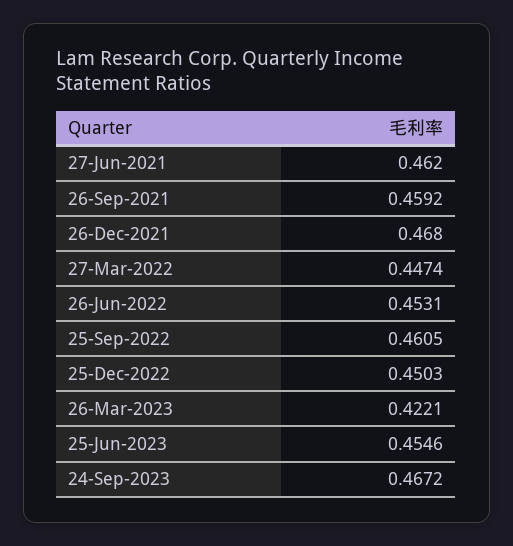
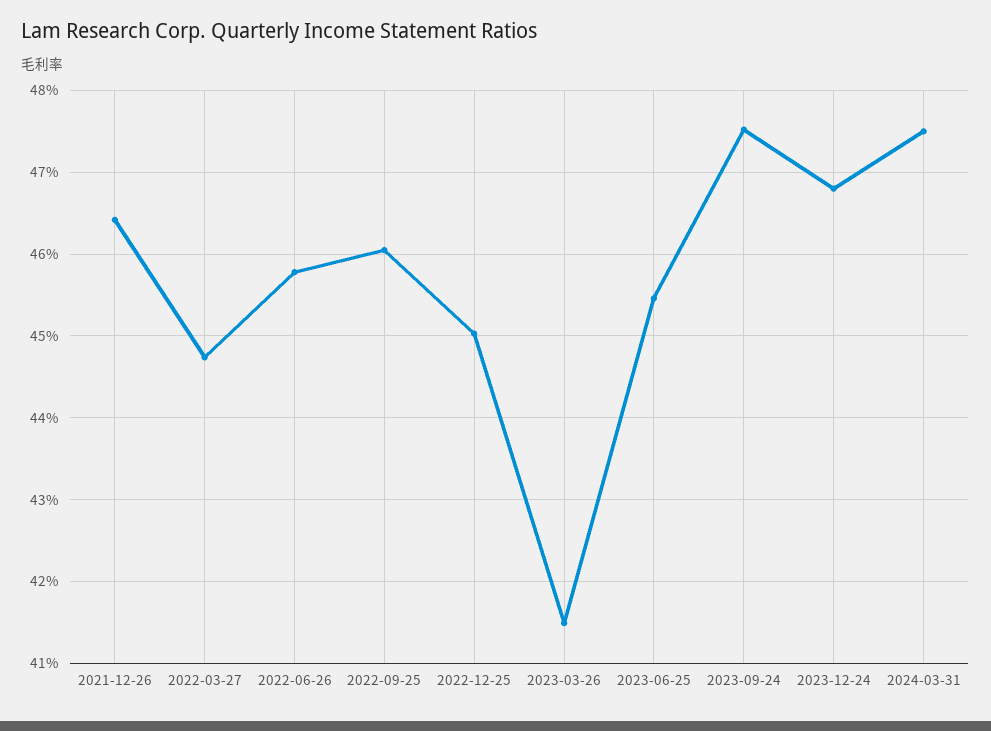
27-Jun-2021: 0.462 -> none
26-Sep-2021: 0.4592 -> none
26-Dec-2021: 0.468 -> 0.464
26-Jun-2022: 0.4531 -> 0.458
26-Mar-2023: 0.4221 -> 0.415
24-Sep-2023: 0.4672 -> 0.475
2023-12-24: none -> 0.468
2024-03-31: none -> 0.475

